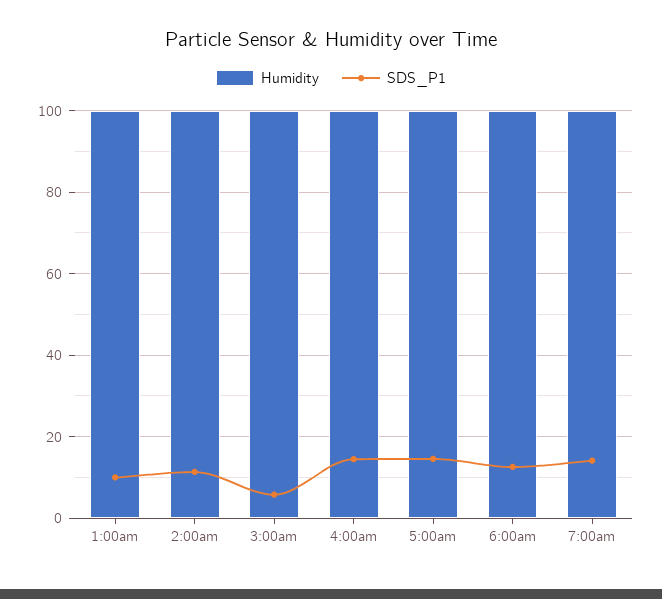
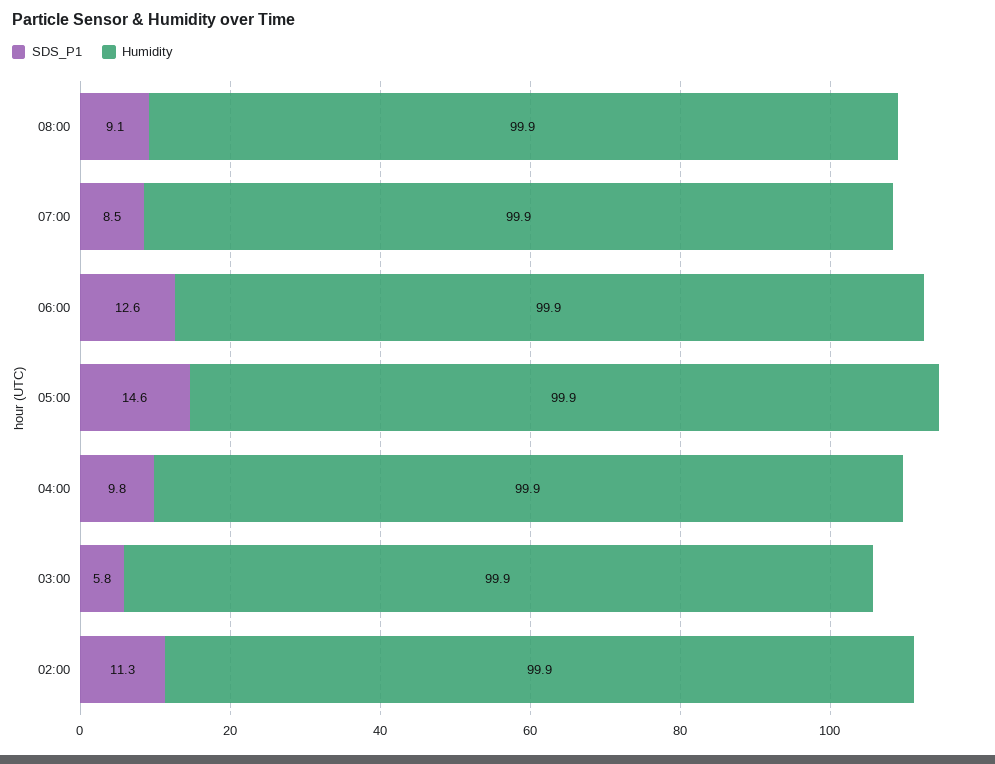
Humidity, 1:00am: 100 -> none
SDS_P1, 1:00am: 10 -> none
SDS_P1, 4:00am: 14 -> 9.8
SDS_P1, 7:00am: 14 -> 8.5
SDS_P1, 08:00: none -> 9.1
Humidity, 08:00: none -> 99.9

